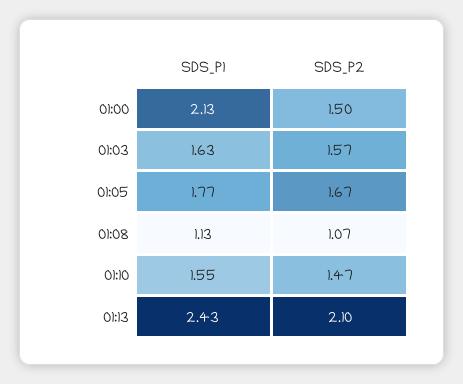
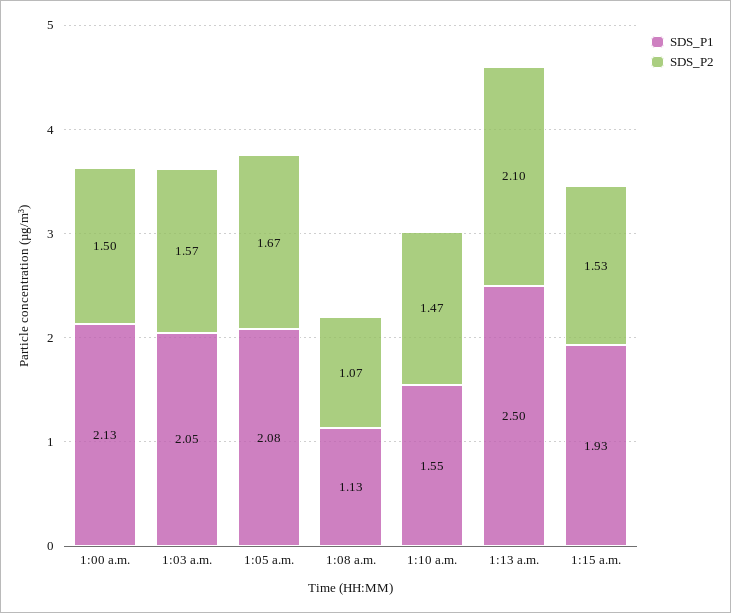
SDS_P1, 01:03: 1.63 -> 2.05
SDS_P1, 01:05: 1.77 -> 2.08
SDS_P1, 01:13: 2.43 -> 2.5
SDS_P1, 1:15 a.m.: none -> 1.93
SDS_P2, 1:15 a.m.: none -> 1.53

